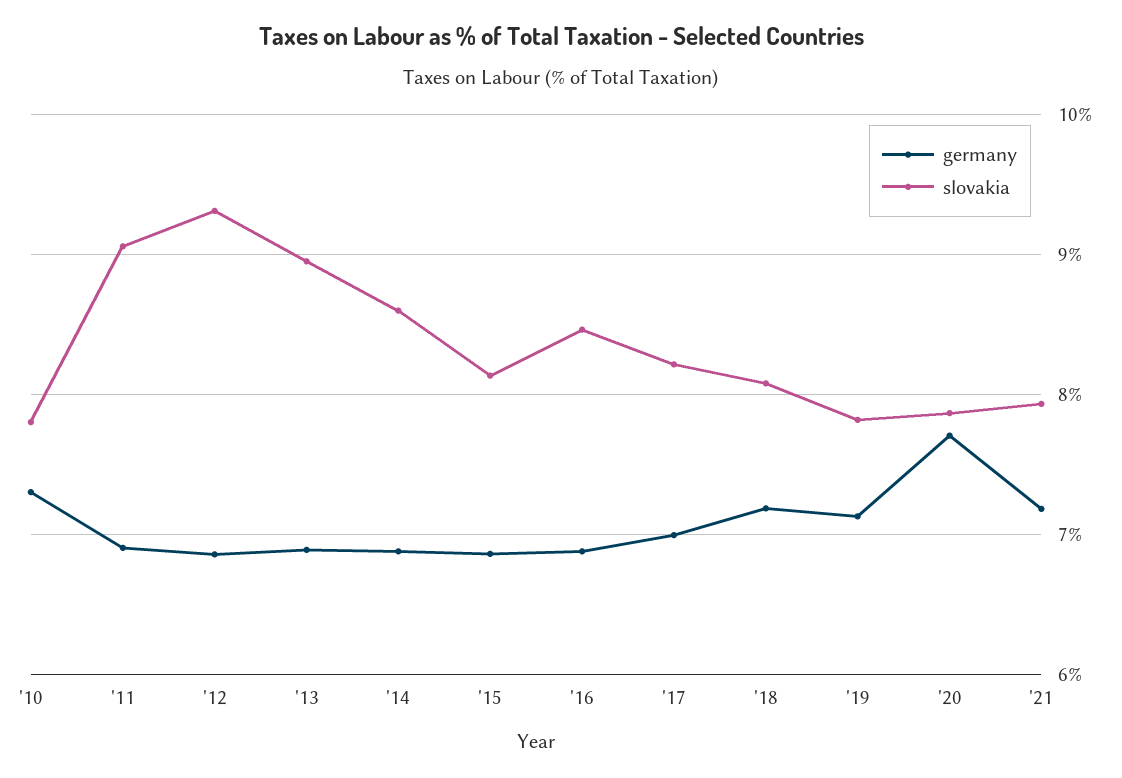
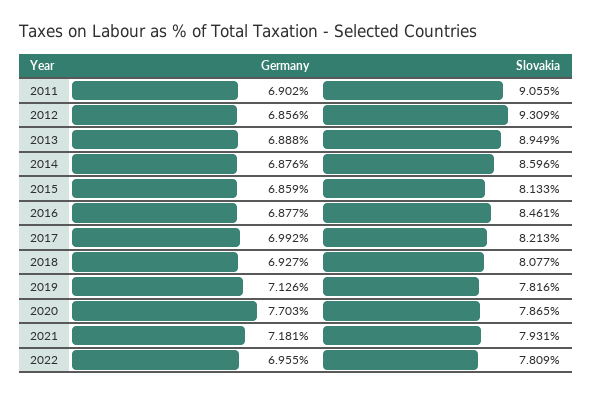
germany, '10: 7.3 -> none
slovakia, '10: 7.8 -> none
germany, '18: 7.2 -> 6.927
germany, 2022: none -> 6.955
slovakia, 2022: none -> 7.809

